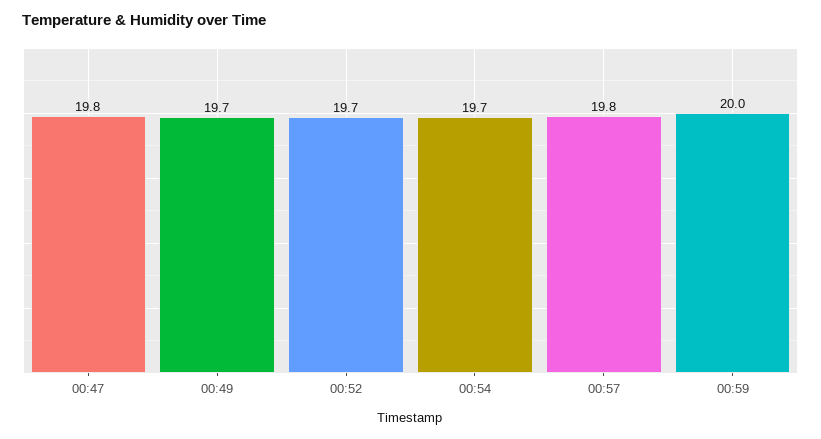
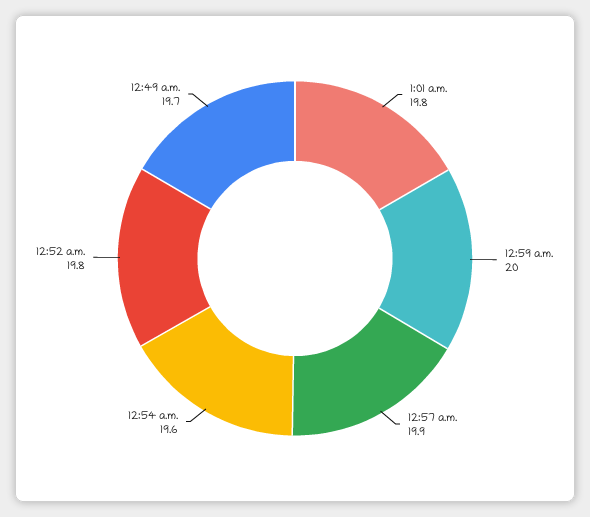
00:47: 19.8 -> none
00:52: 19.7 -> 19.8
00:54: 19.7 -> 19.6
00:57: 19.8 -> 19.9
1:01 a.m.: none -> 19.8

